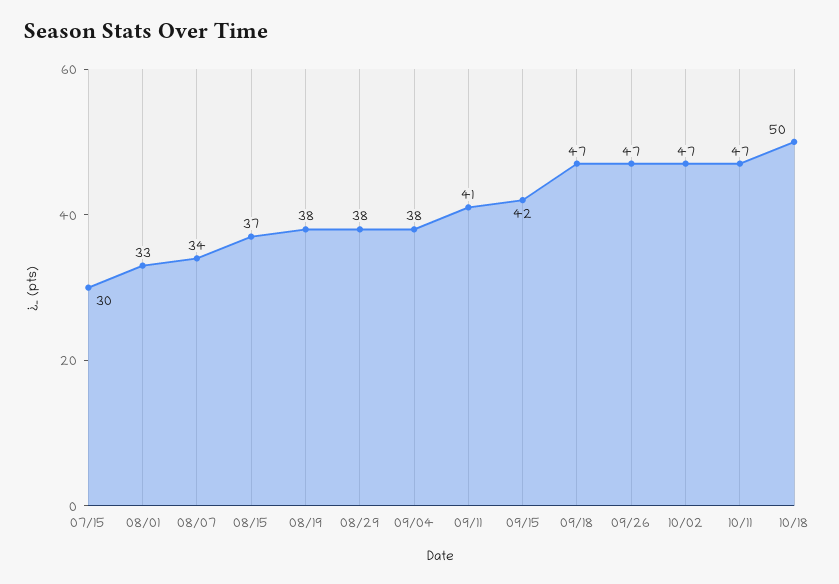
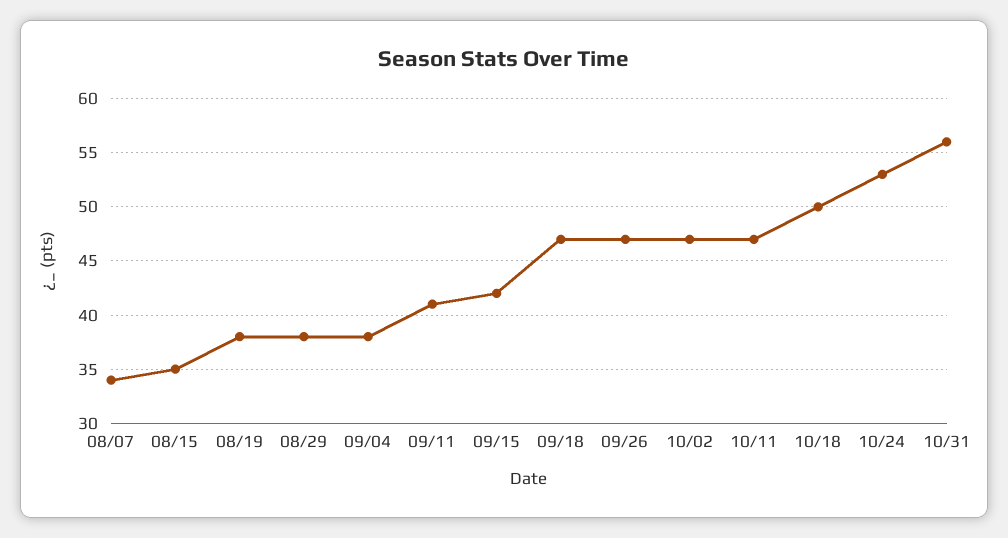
07/15: 30 -> none
08/01: 33 -> none
08/15: 37 -> 35
10/24: none -> 53
10/31: none -> 56

